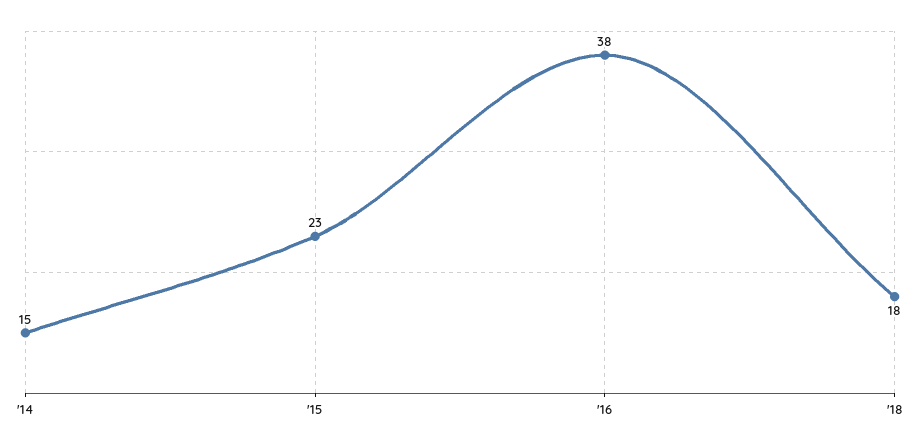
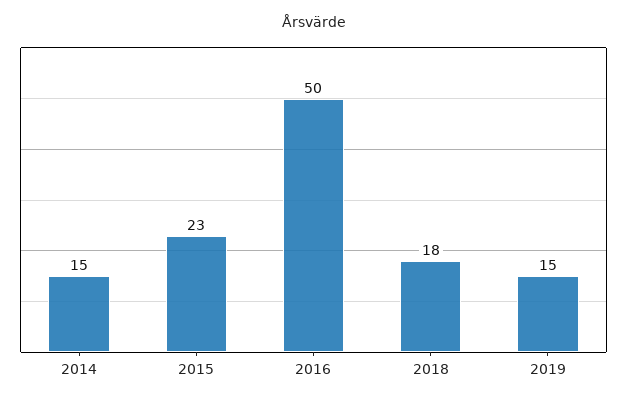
'16: 38 -> 50
2019: none -> 15

